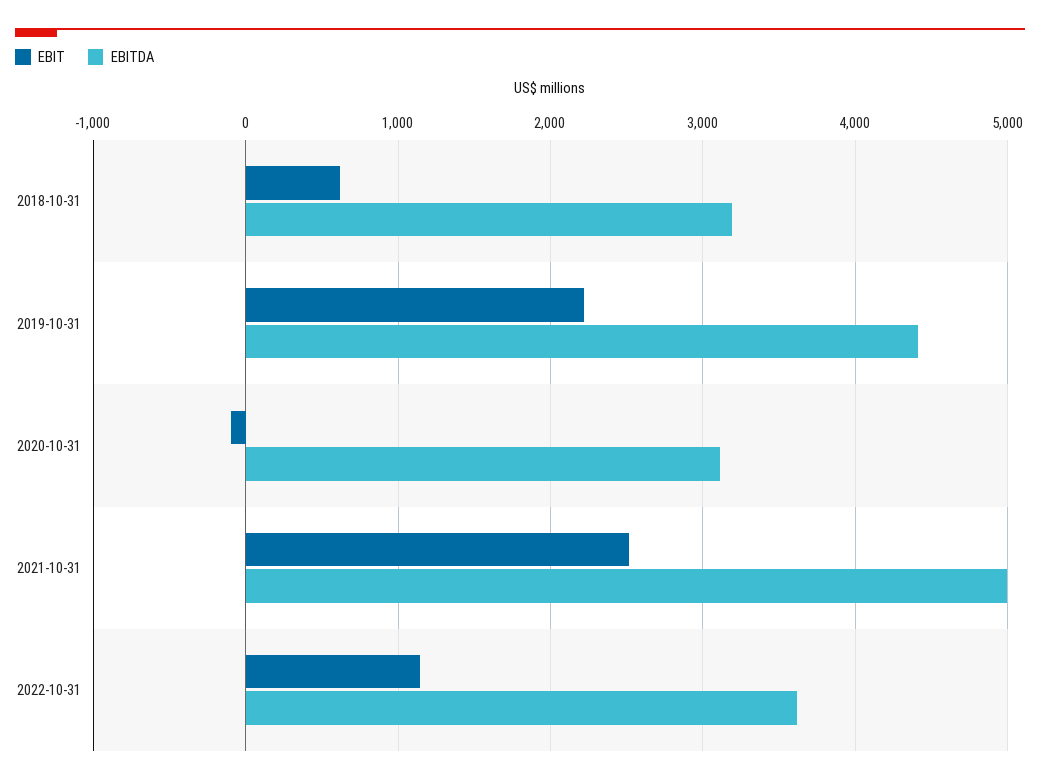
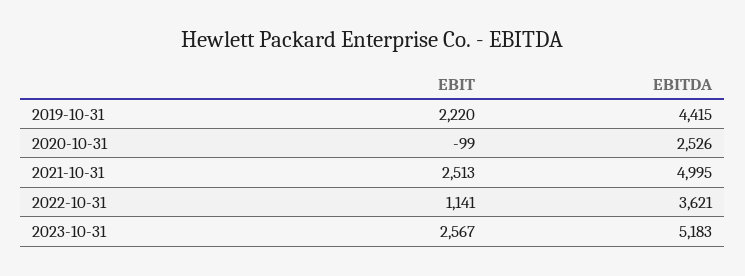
EBIT, 2018-10-31: 600 -> none
EBITDA, 2018-10-31: 3200 -> none
EBITDA, 2020-10-31: 3100 -> 2526
EBIT, 2023-10-31: none -> 2567
EBITDA, 2023-10-31: none -> 5183

